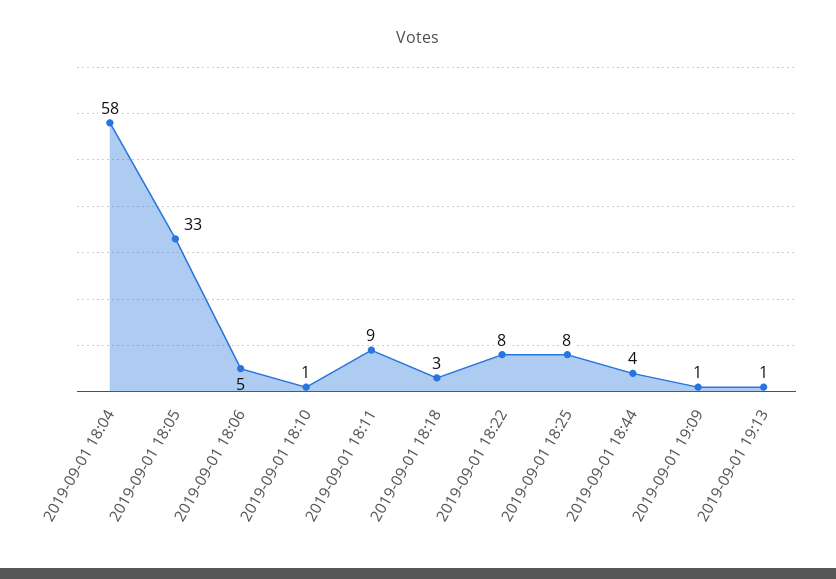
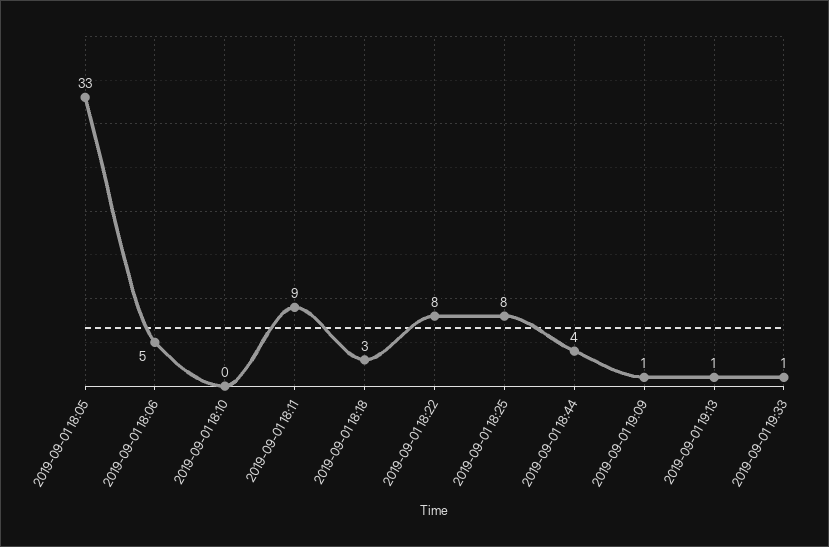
2019-09-01 18:04: 58 -> none
2019-09-01 18:10: 1 -> 0
2019-09-01 19:33: none -> 1

